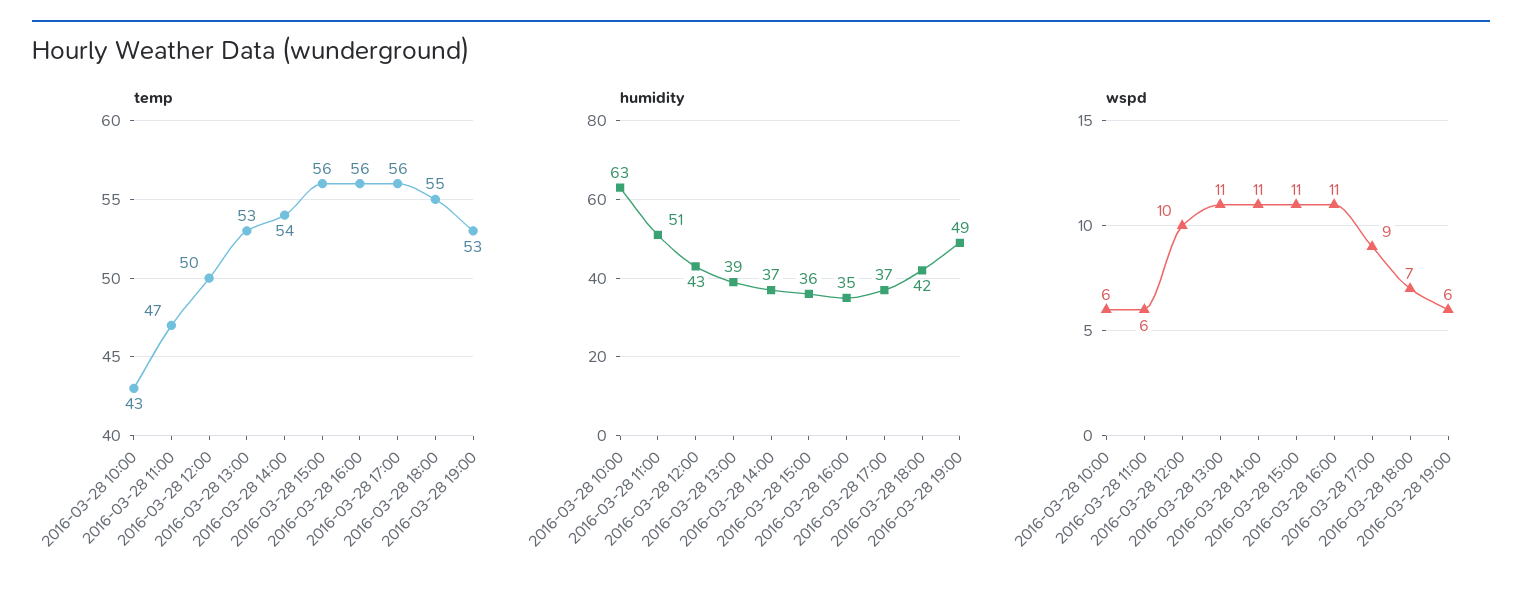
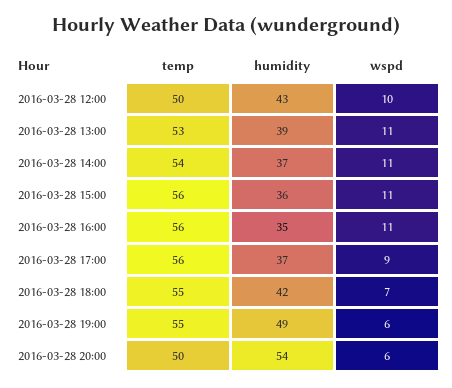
temp, 2016-03-28 10:00: 43 -> none
temp, 2016-03-28 11:00: 47 -> none
temp, 2016-03-28 19:00: 53 -> 55
humidity, 2016-03-28 10:00: 63 -> none
humidity, 2016-03-28 11:00: 51 -> none
wspd, 2016-03-28 10:00: 6 -> none
wspd, 2016-03-28 11:00: 6 -> none
temp, 2016-03-28 20:00: none -> 50
humidity, 2016-03-28 20:00: none -> 54
wspd, 2016-03-28 20:00: none -> 6

